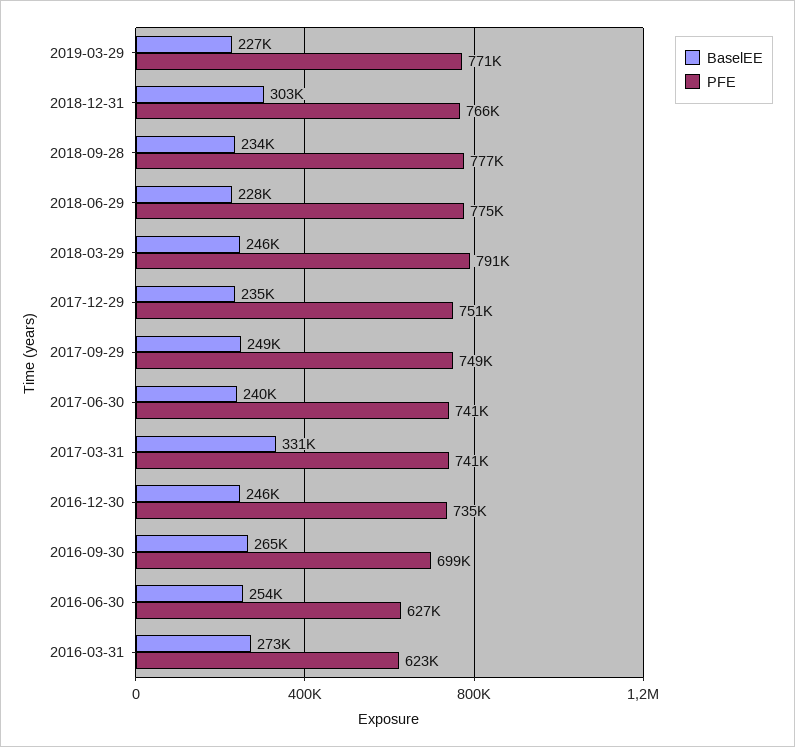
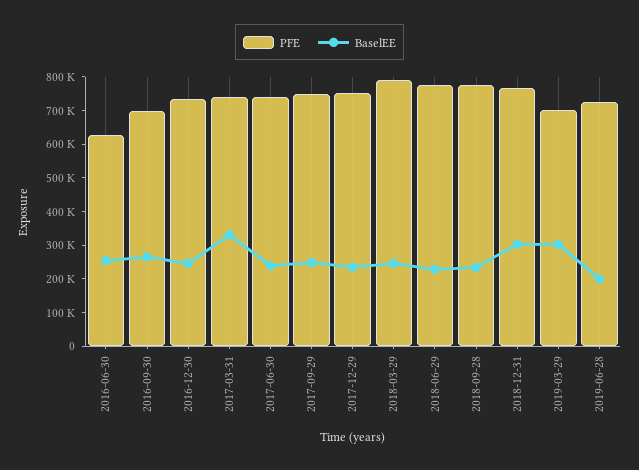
BaselEE, 2019-03-29: 227000 -> 300000
PFE, 2019-03-29: 771000 -> 700000
BaselEE, 2016-03-31: 273000 -> none
PFE, 2016-03-31: 623000 -> none
PFE, 2019-06-28: none -> 725000
BaselEE, 2019-06-28: none -> 200000

